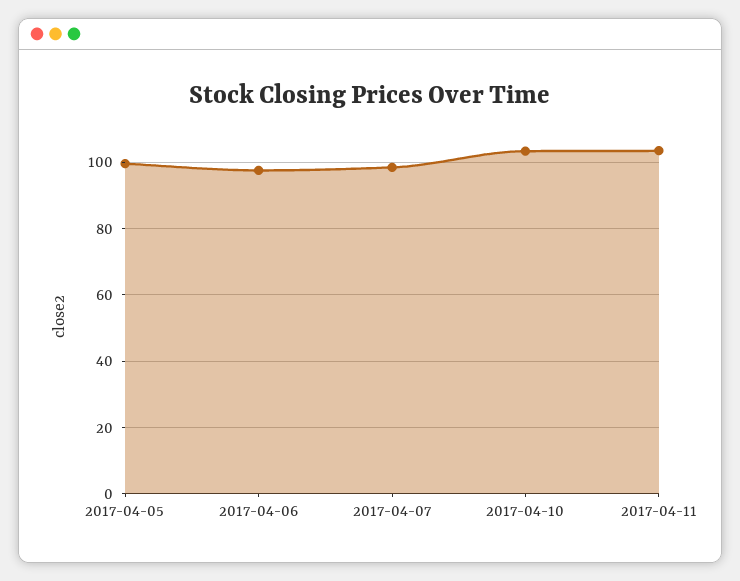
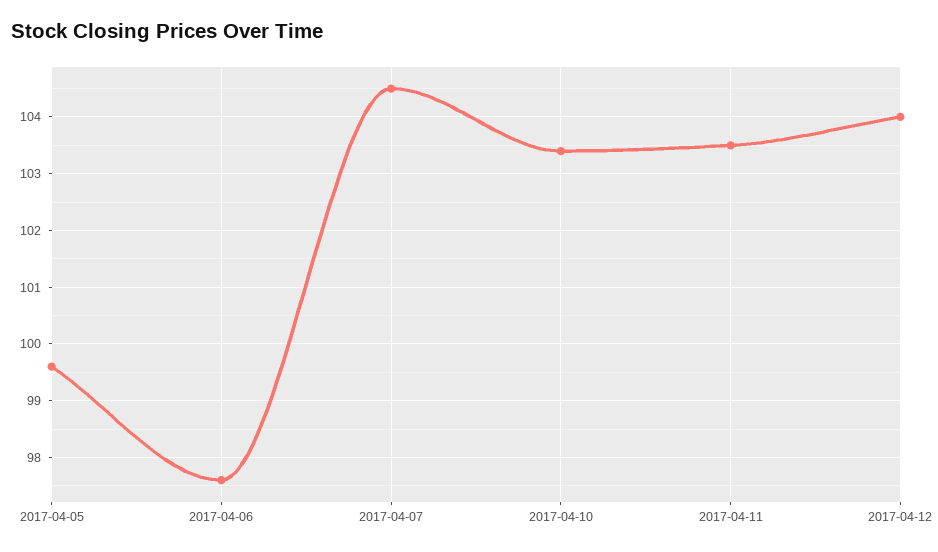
2017-04-07: 98 -> 104.5
2017-04-12: none -> 104

